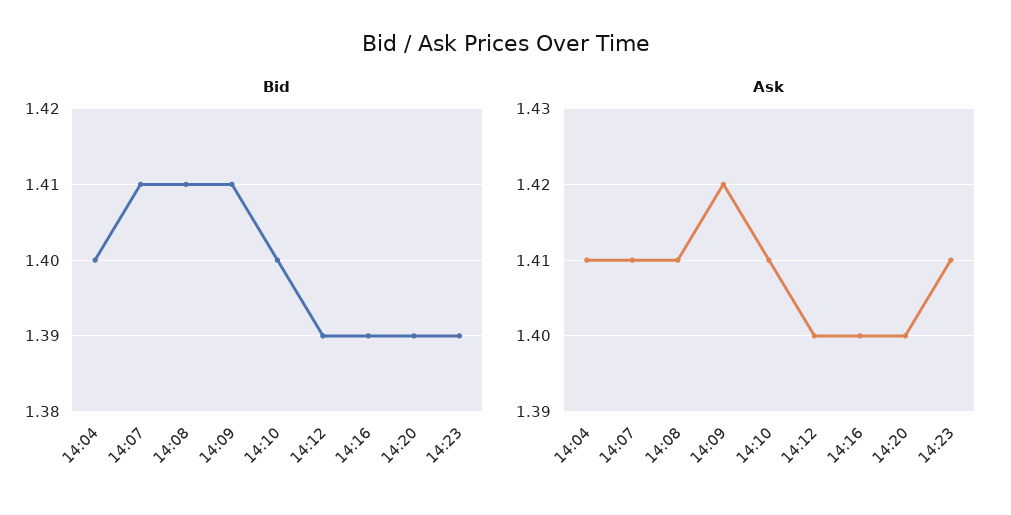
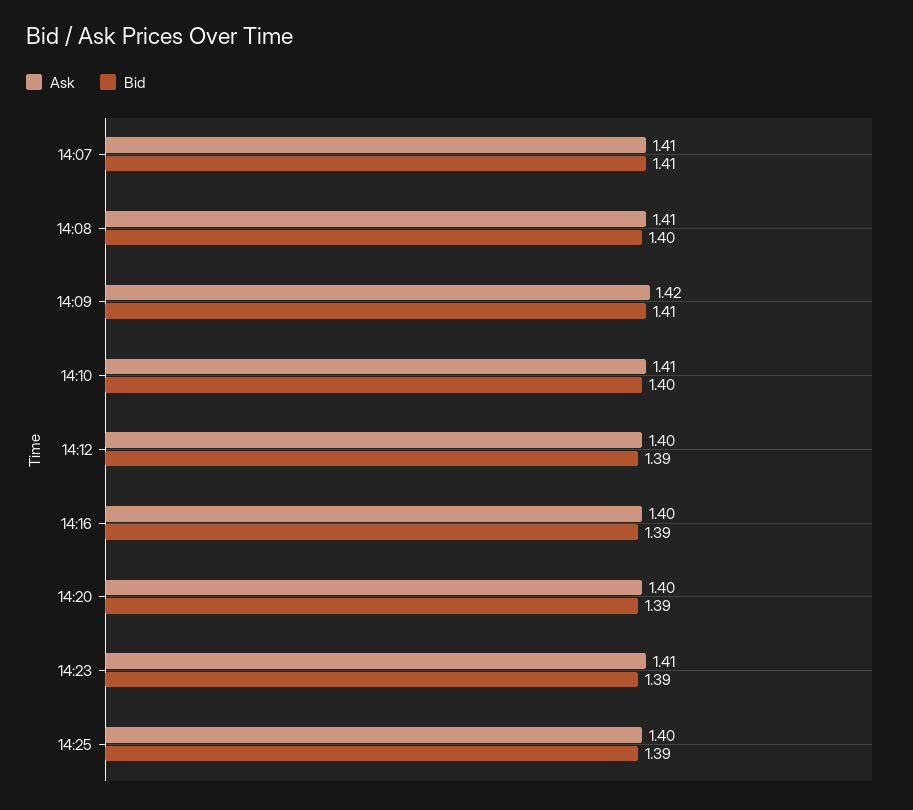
Bid, 14:04: 1.4 -> none
Bid, 14:08: 1.41 -> 1.4
Ask, 14:04: 1.41 -> none
Ask, 14:25: none -> 1.4
Bid, 14:25: none -> 1.39

